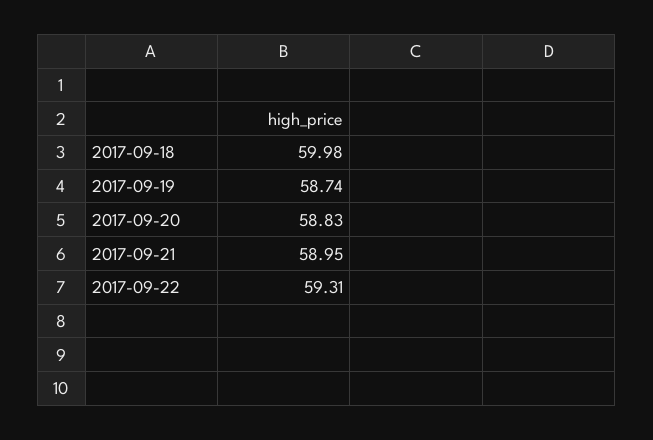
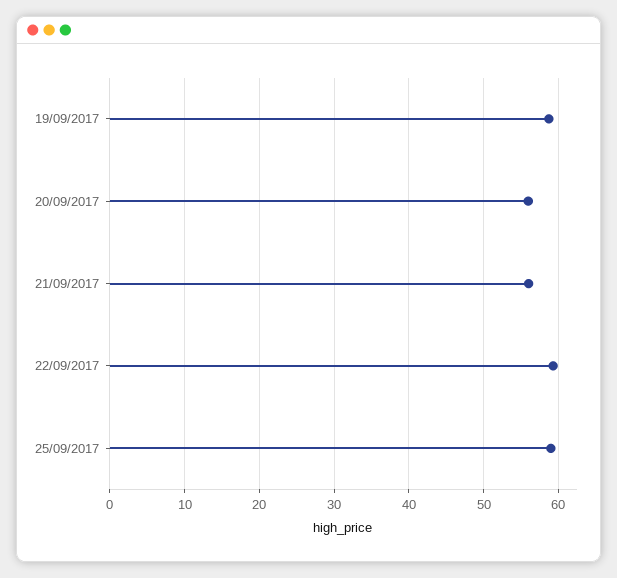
2017-09-18: 59.98 -> none
2017-09-20: 58.83 -> 56
2017-09-21: 58.95 -> 56
25/09/2017: none -> 59

